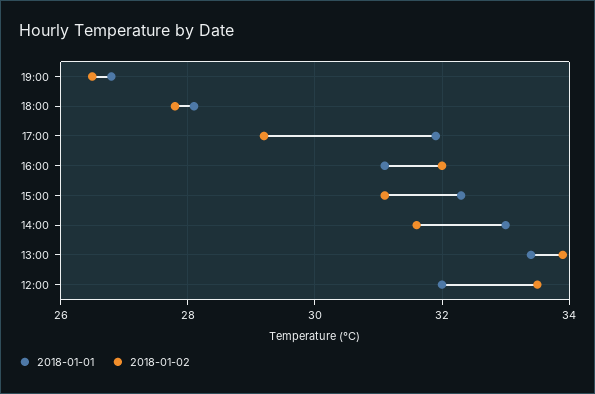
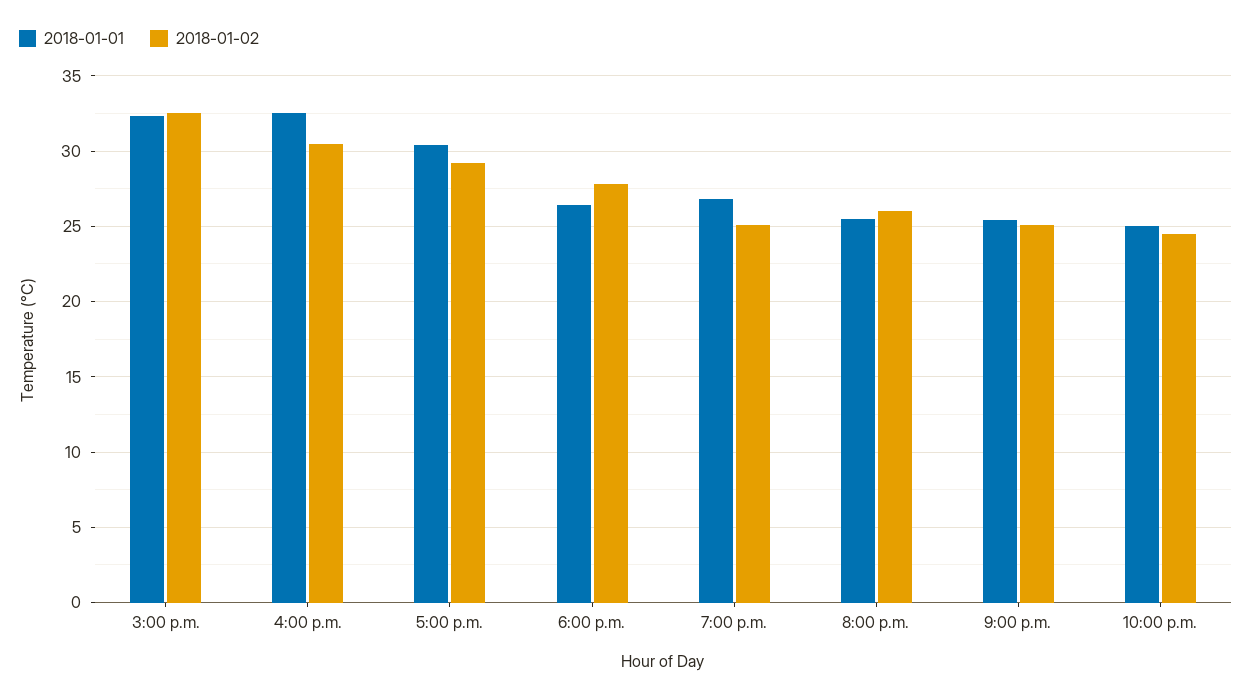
2018-01-02, 19:00: 26.5 -> 25
2018-01-01, 18:00: 28 -> 26.5
2018-01-01, 17:00: 32 -> 30.5
2018-01-01, 16:00: 31 -> 32.5
2018-01-02, 16:00: 32 -> 30.5
2018-01-02, 15:00: 31 -> 32.5
2018-01-01, 14:00: 33 -> none
2018-01-02, 14:00: 31.5 -> none
2018-01-01, 13:00: 33.5 -> none
2018-01-02, 13:00: 34 -> none
2018-01-01, 12:00: 32 -> none
2018-01-02, 12:00: 33.5 -> none
2018-01-01, 8:00 p.m.: none -> 25.5
2018-01-02, 8:00 p.m.: none -> 26
2018-01-01, 9:00 p.m.: none -> 25.5
2018-01-02, 9:00 p.m.: none -> 25
2018-01-01, 10:00 p.m.: none -> 25
2018-01-02, 10:00 p.m.: none -> 24.5

